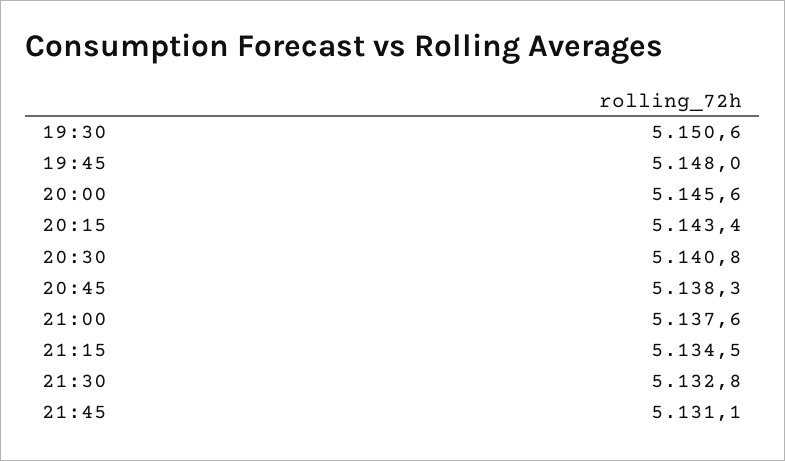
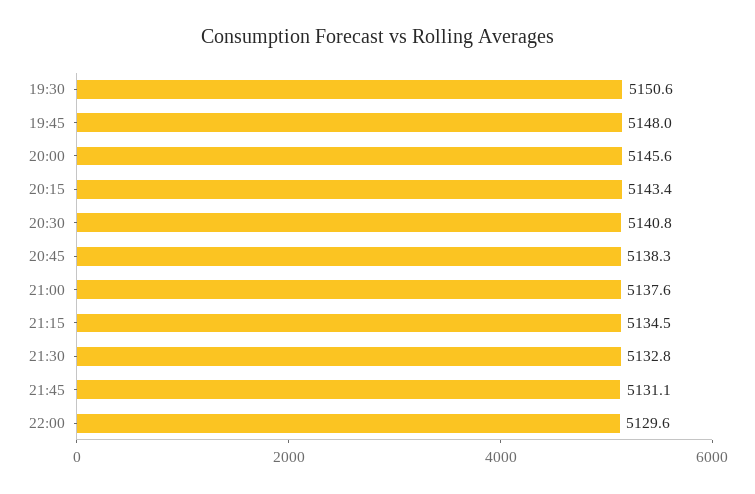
22:00: none -> 5129.6

